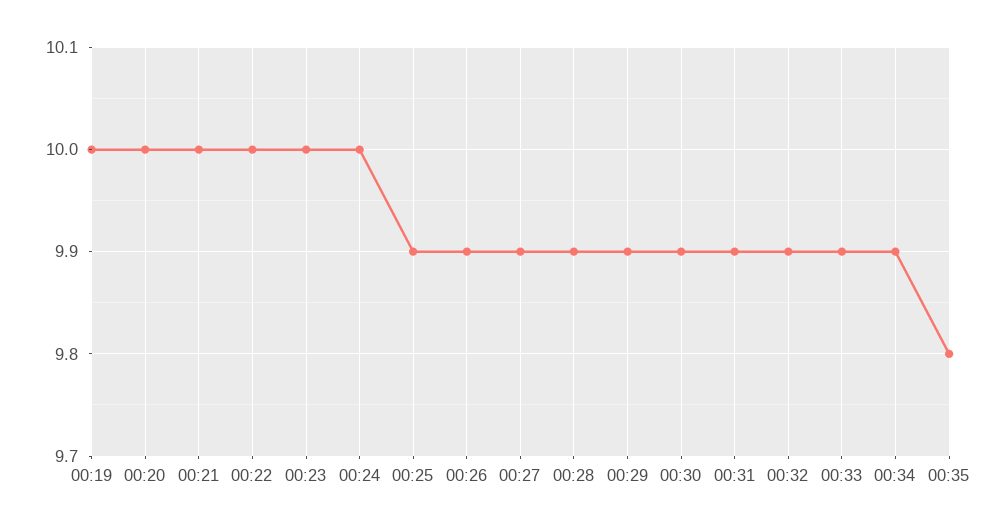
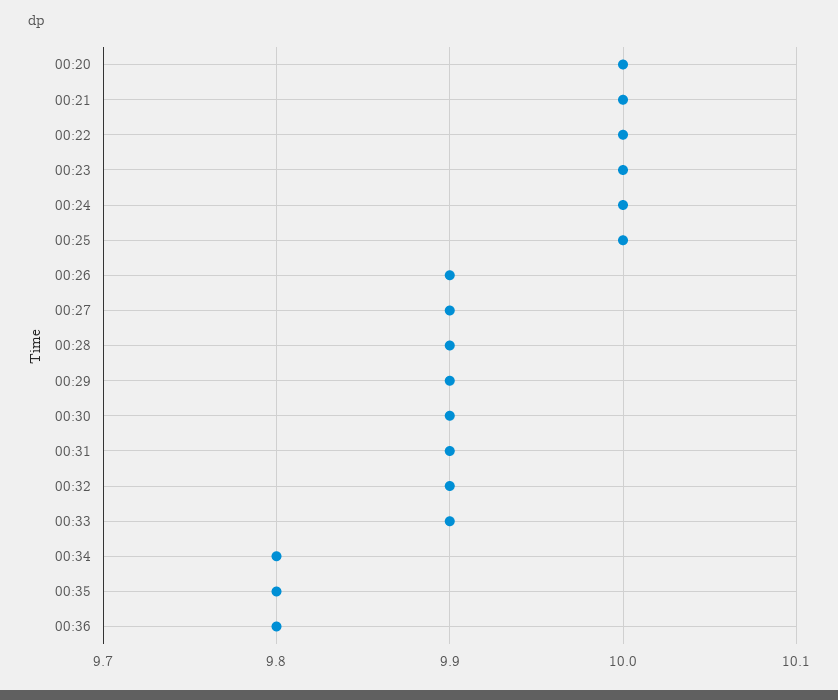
00:19: 10 -> none
00:25: 9.9 -> 10
00:34: 9.9 -> 9.8
00:36: none -> 9.8

